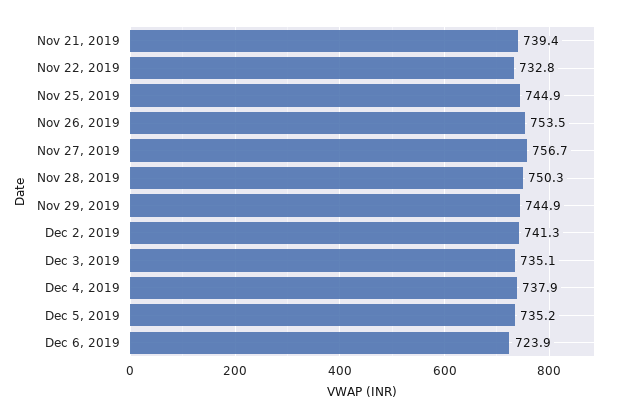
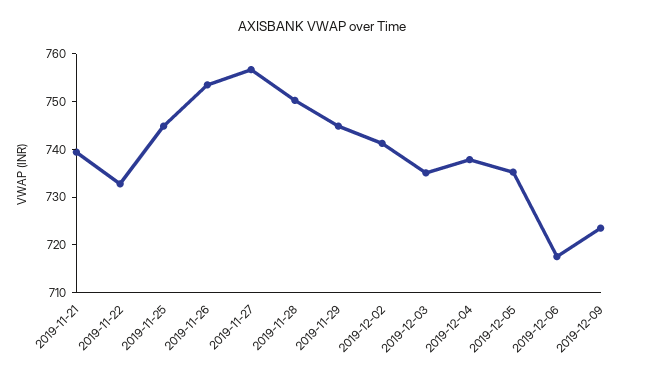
Dec 6, 2019: 723.9 -> 718
2019-12-09: none -> 724

